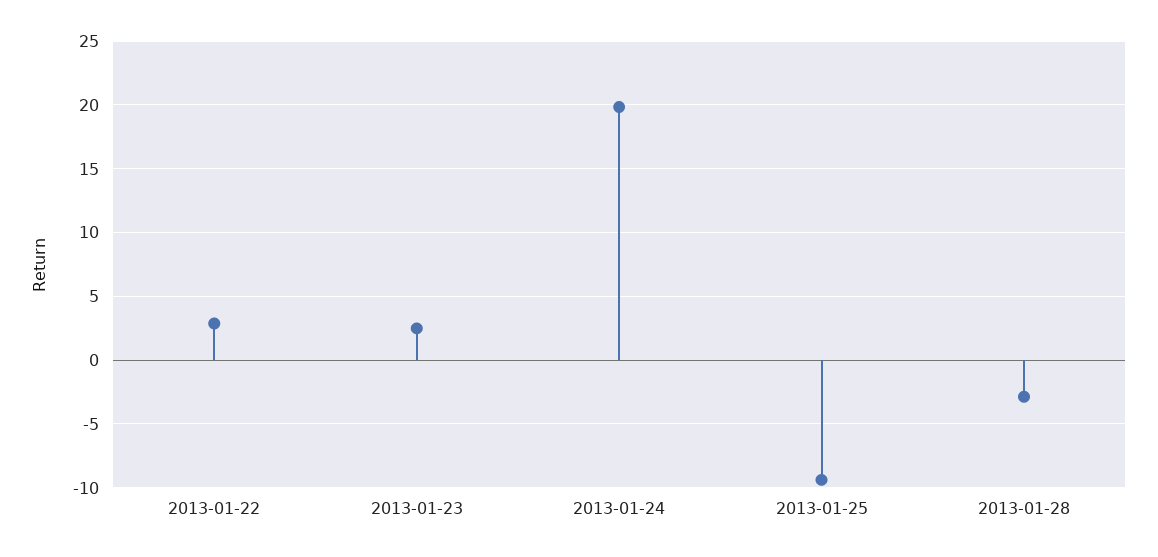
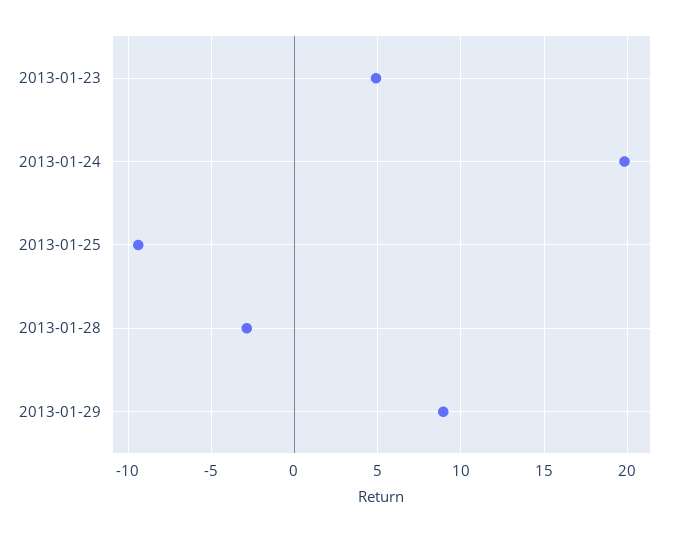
2013-01-22: 3 -> none
2013-01-23: 2.5 -> 5
2013-01-29: none -> 9

